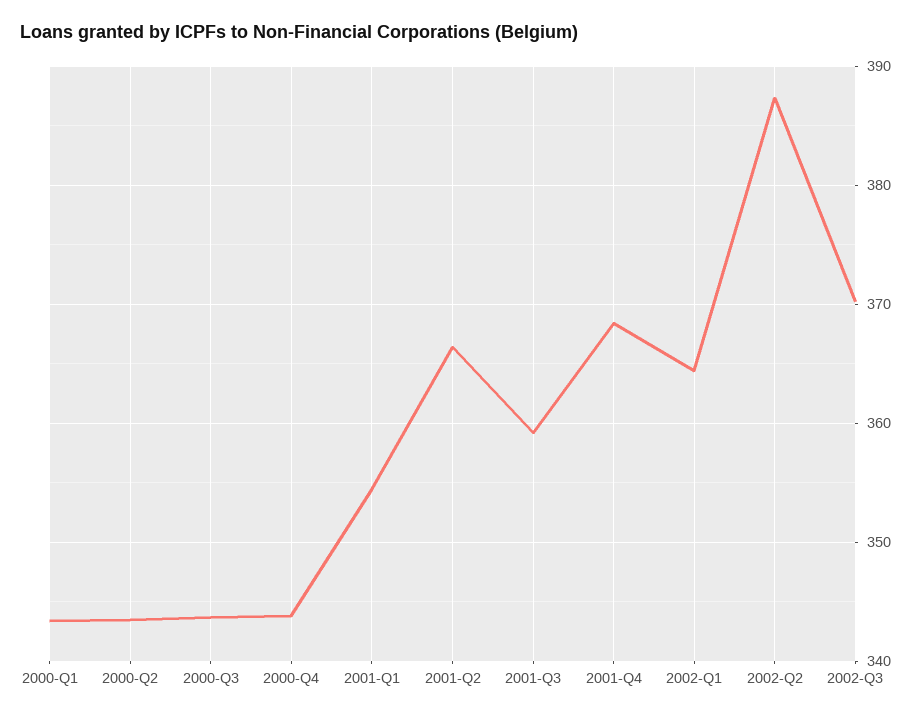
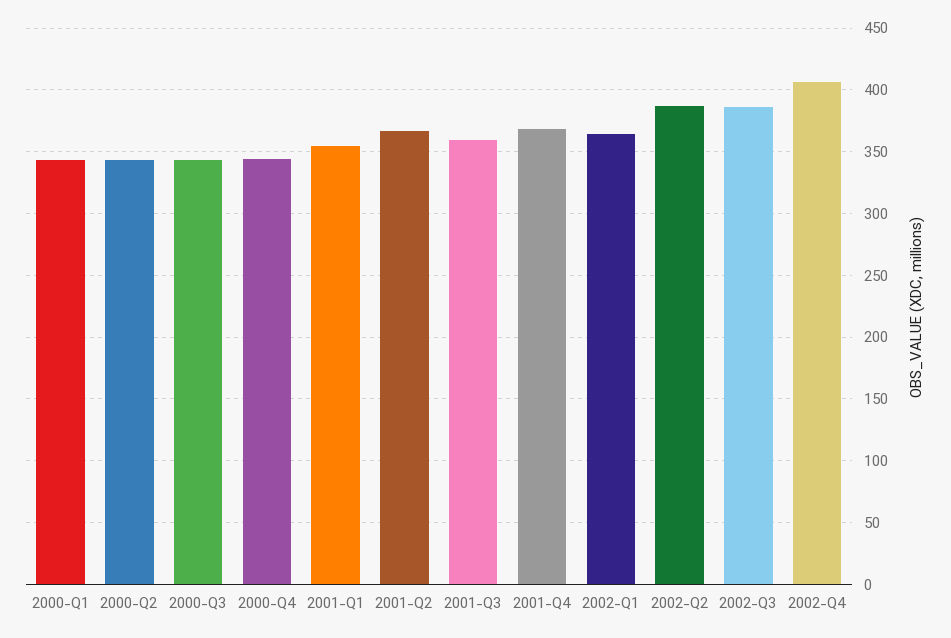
2002-Q3: 370 -> 385
2002-Q4: none -> 405

